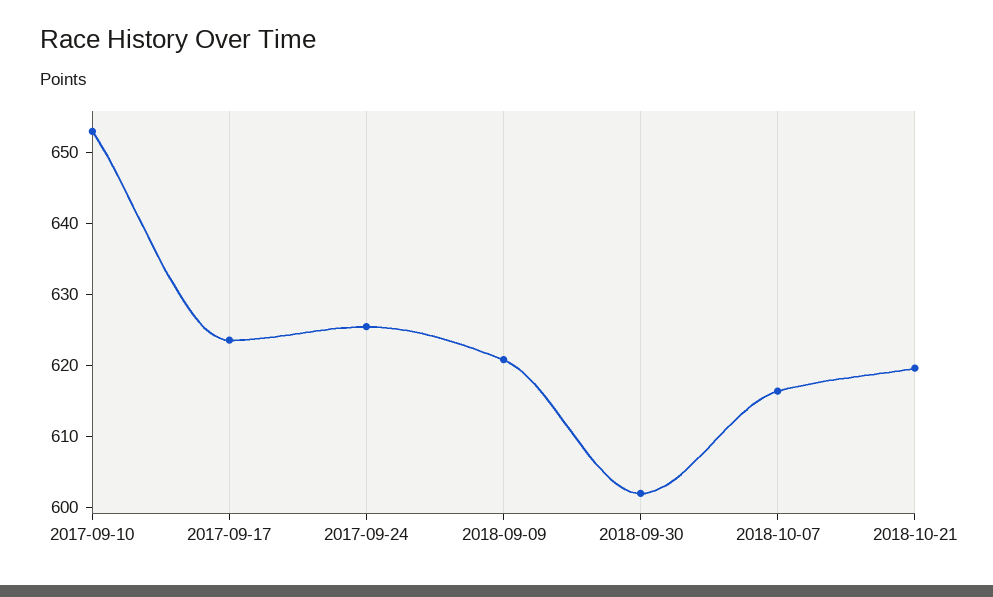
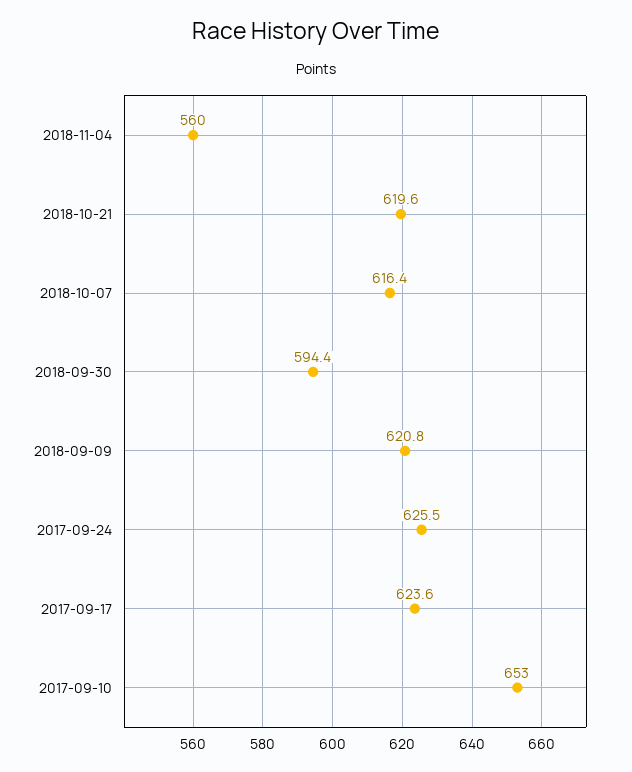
2018-09-30: 602 -> 594.4
2018-11-04: none -> 560

